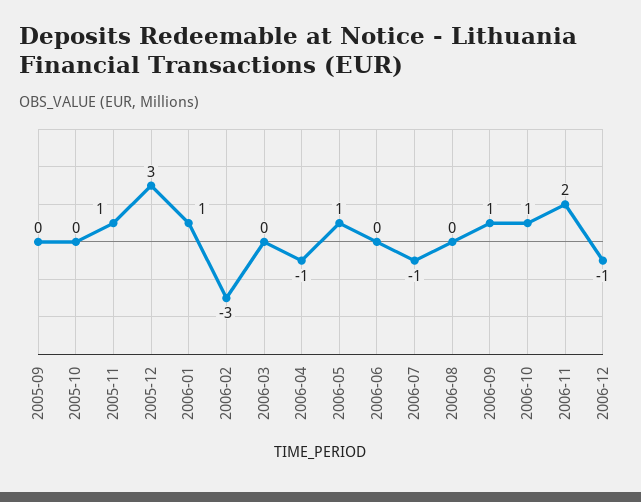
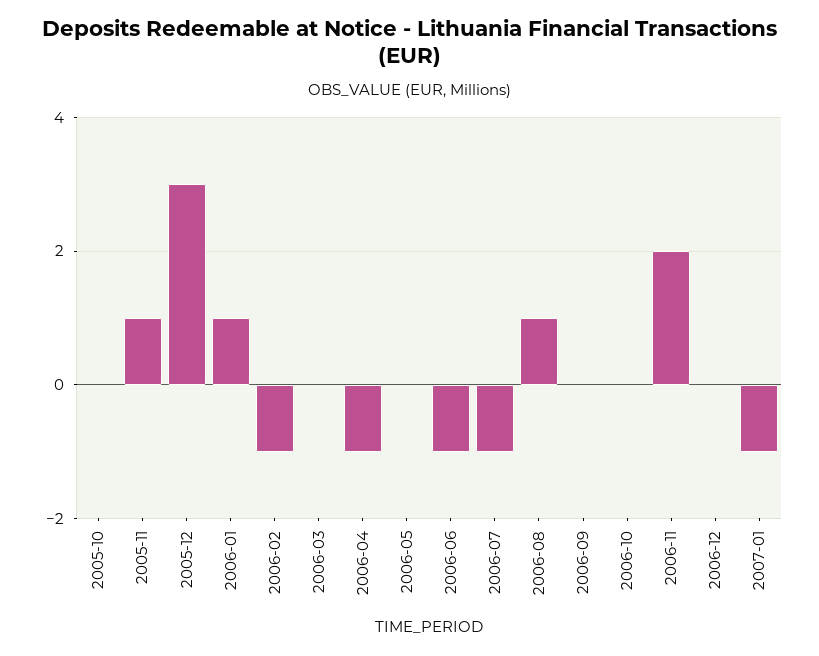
2005-09: 0 -> none
2006-02: -3 -> -1
2006-05: 1 -> 0
2006-06: 0 -> -1
2006-08: 0 -> 1
2006-09: 1 -> 0
2006-10: 1 -> 0
2006-12: -1 -> 0
2007-01: none -> -1

